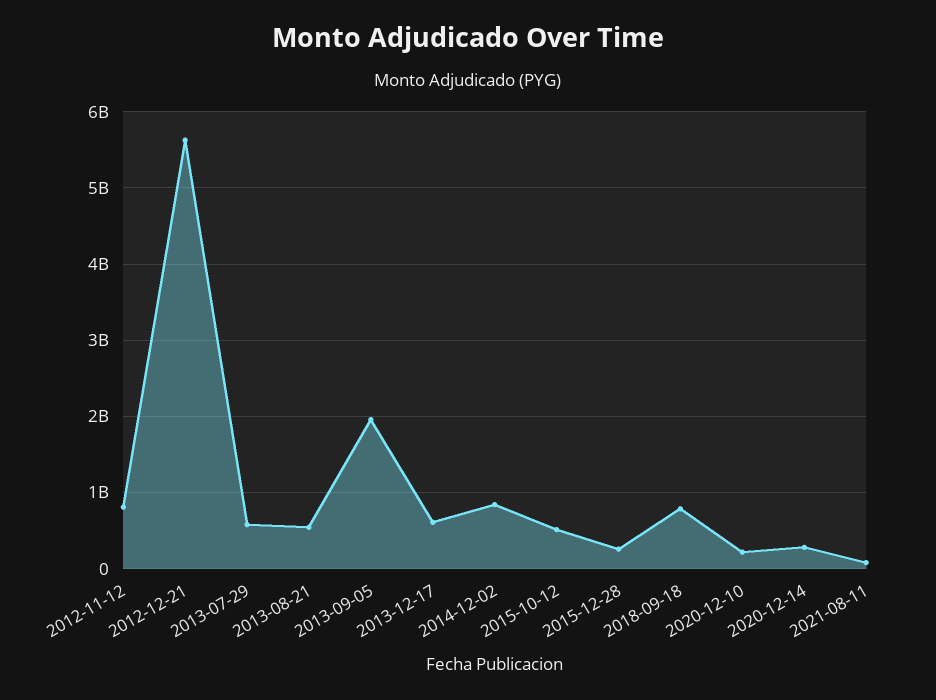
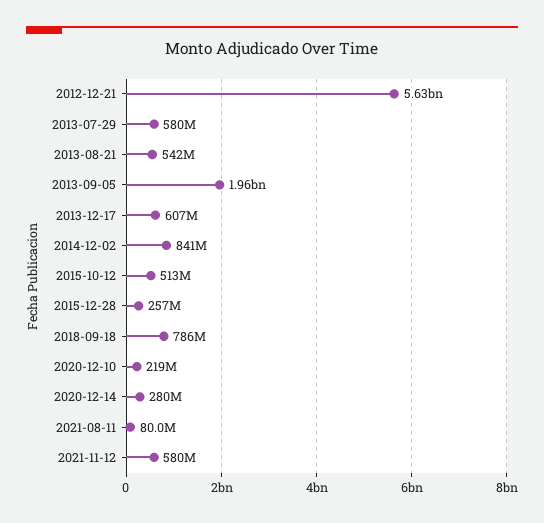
2012-11-12: 800000000 -> none
2021-11-12: none -> 580000000

